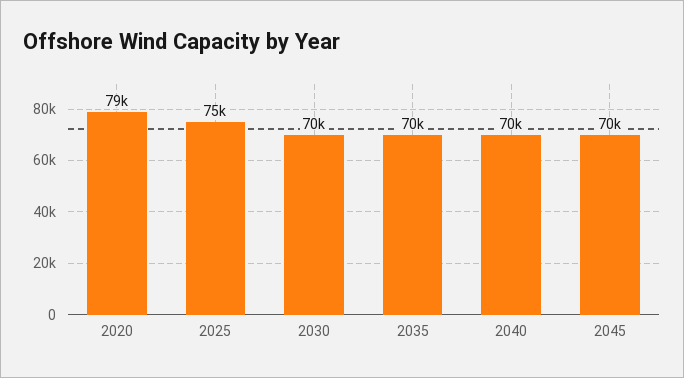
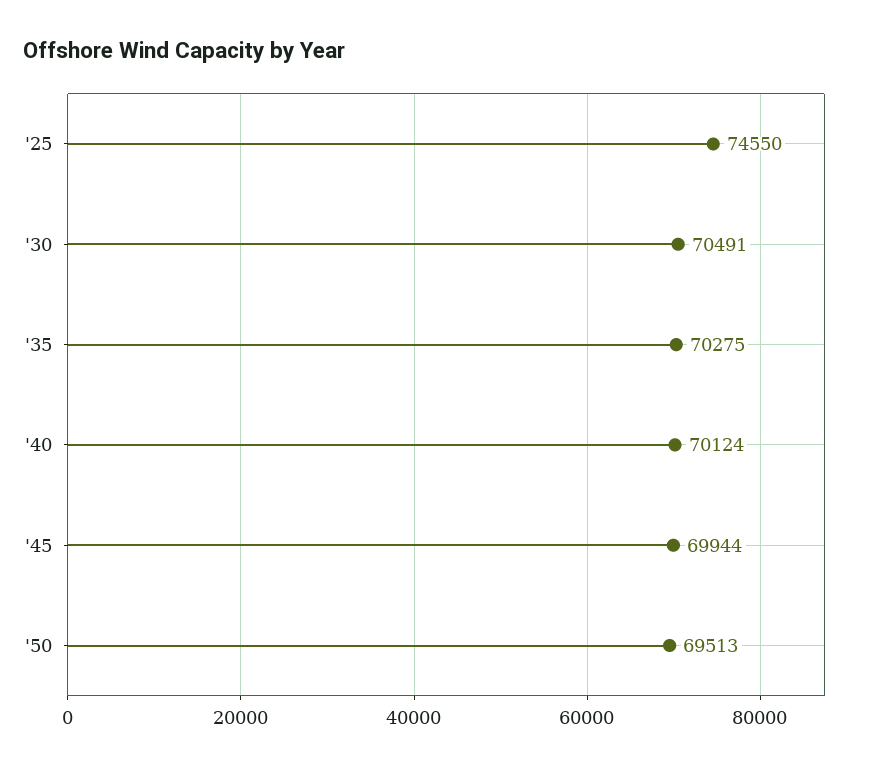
2020: 79000 -> none
'50: none -> 69513

